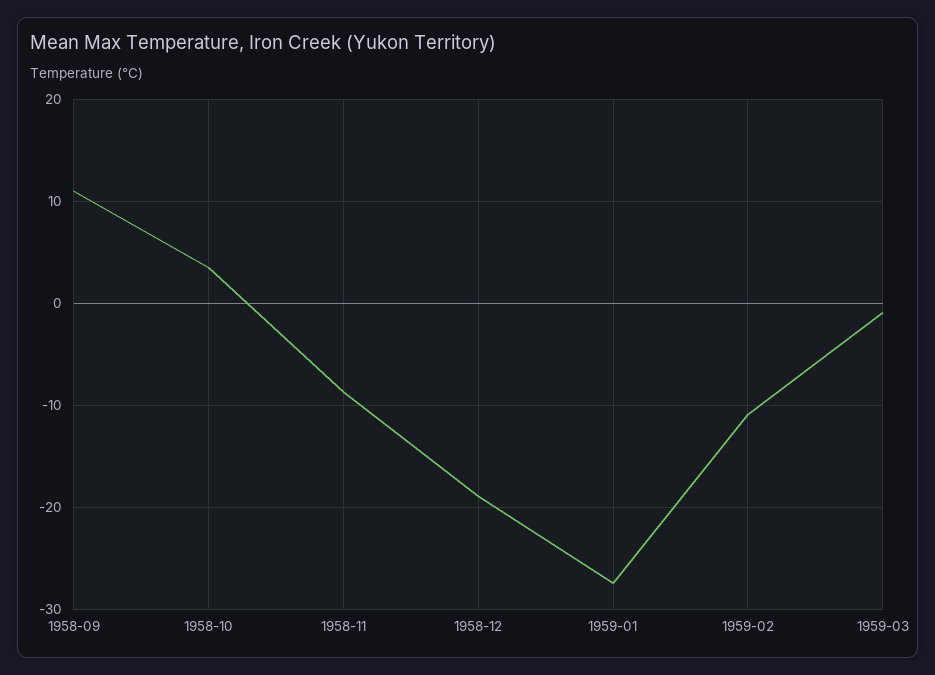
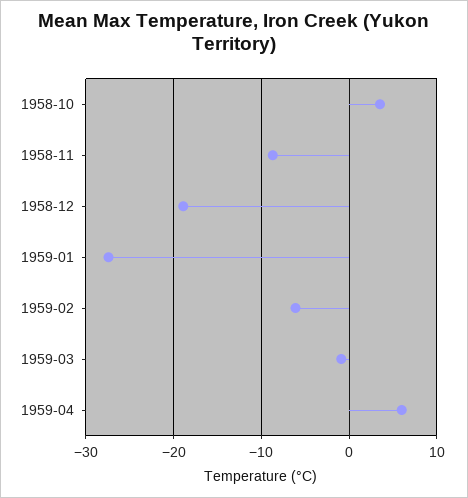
1958-09: 11 -> none
1959-02: -11 -> -6
1959-04: none -> 6

